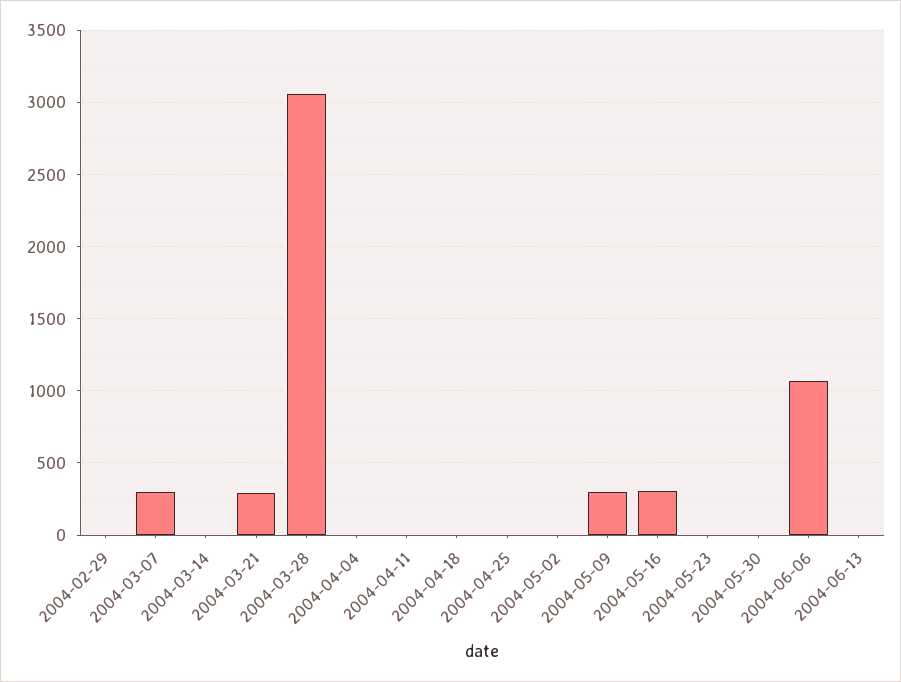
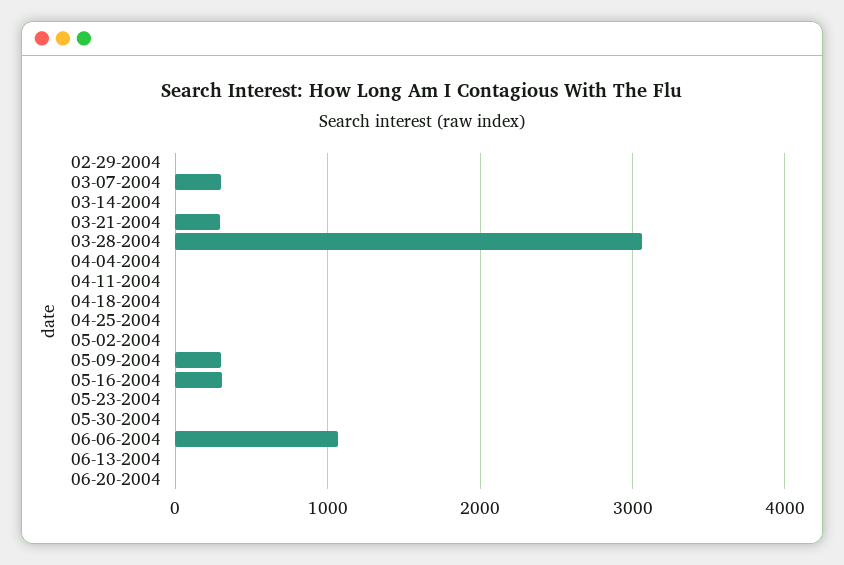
06-20-2004: none -> 0

